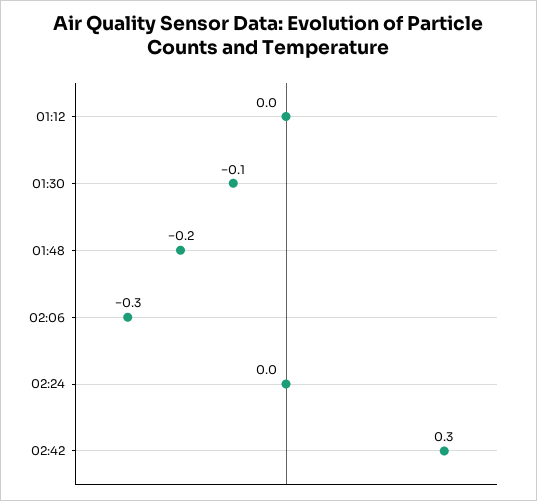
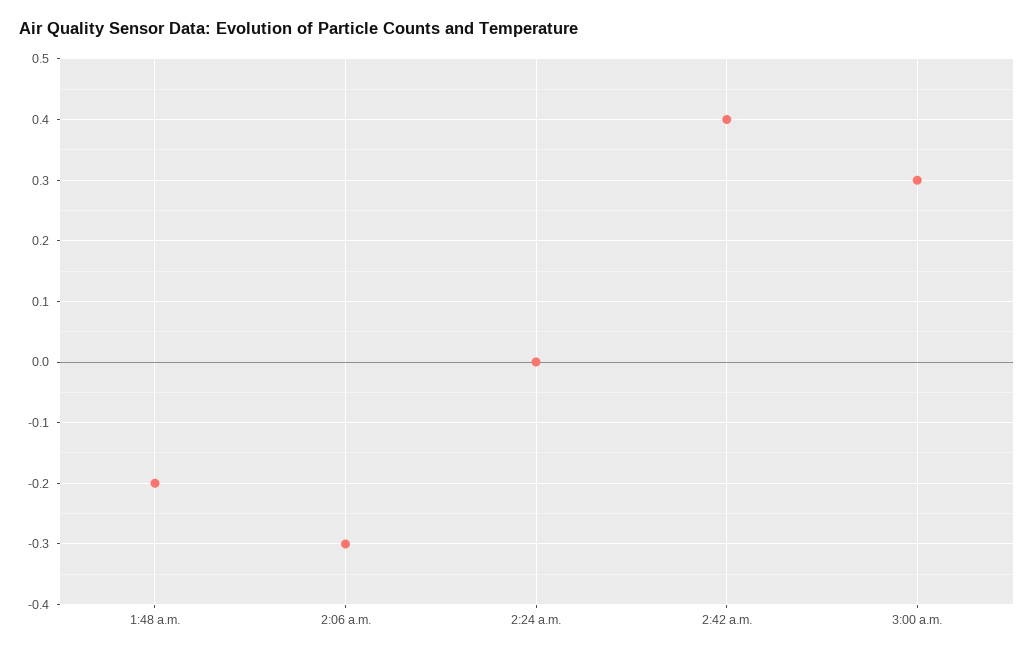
01:12: 0 -> none
01:30: -0.1 -> none
02:42: 0.3 -> 0.4
3:00 a.m.: none -> 0.3

